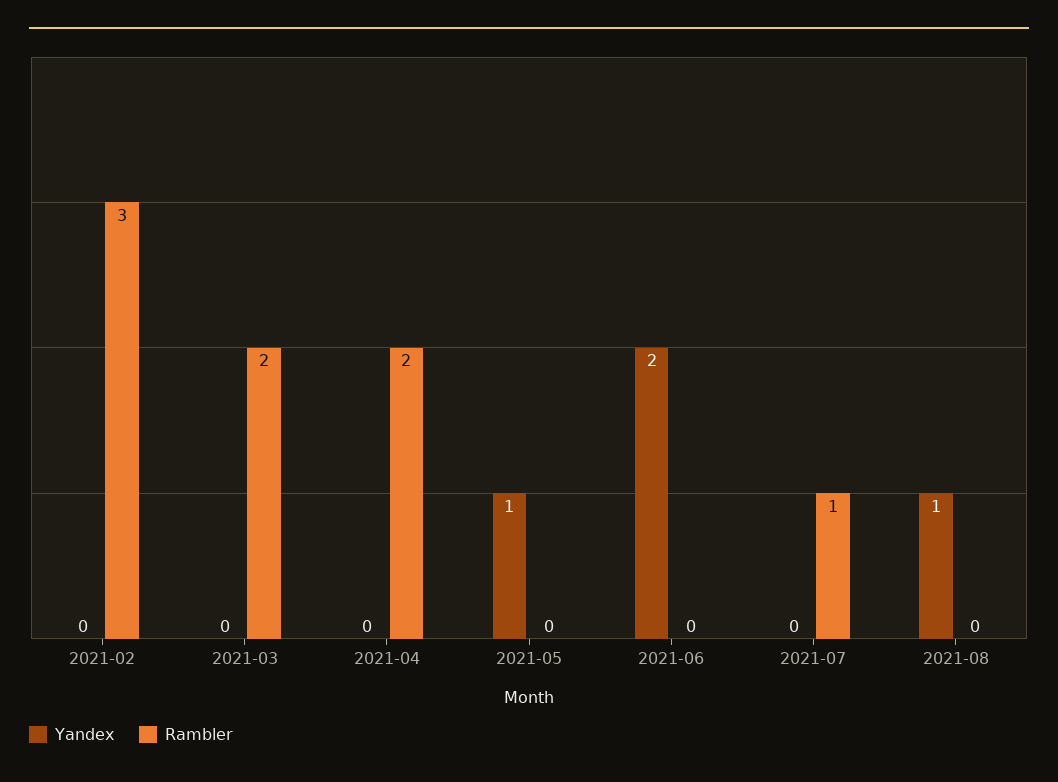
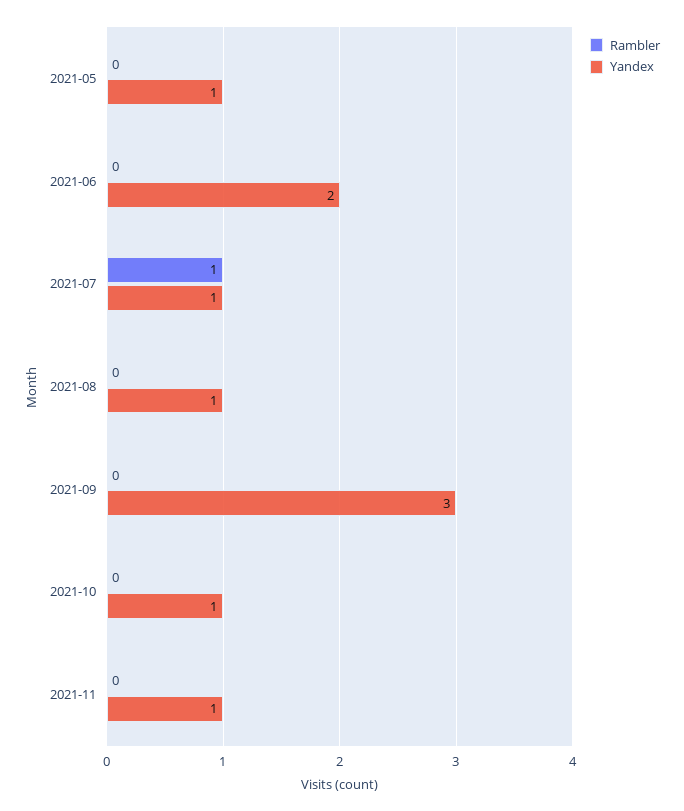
Yandex, 2021-02: 0 -> none
Rambler, 2021-02: 3 -> none
Yandex, 2021-03: 0 -> none
Rambler, 2021-03: 2 -> none
Yandex, 2021-04: 0 -> none
Rambler, 2021-04: 2 -> none
Yandex, 2021-07: 0 -> 1
Rambler, 2021-09: none -> 0
Yandex, 2021-09: none -> 3
Rambler, 2021-10: none -> 0
Yandex, 2021-10: none -> 1
Rambler, 2021-11: none -> 0
Yandex, 2021-11: none -> 1

